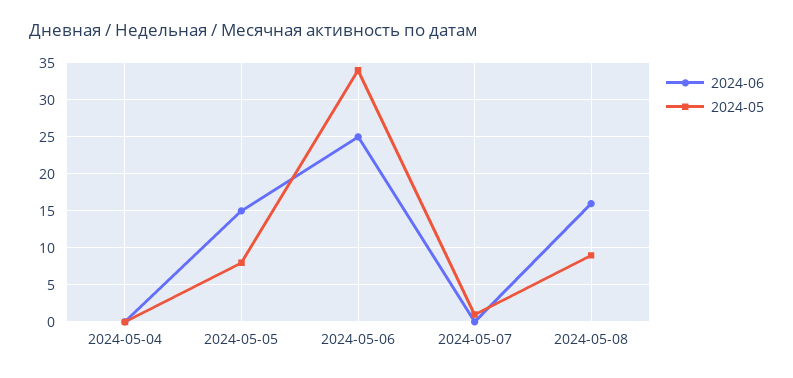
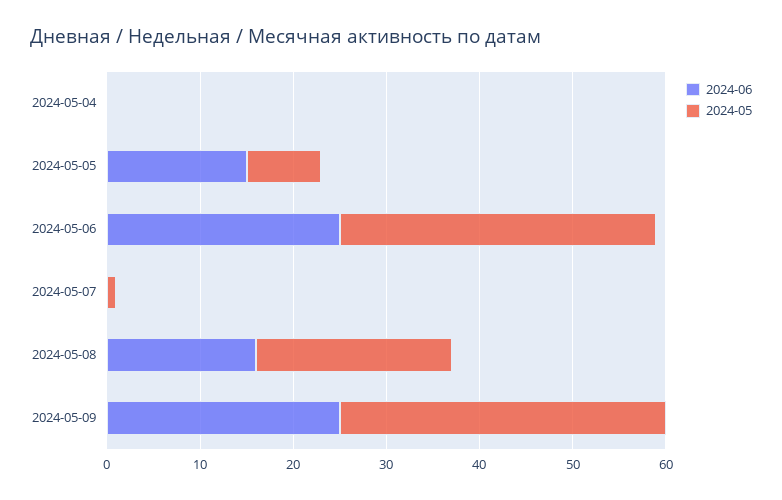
2024-05, 2024-05-08: 9 -> 21
2024-06, 2024-05-09: none -> 25
2024-05, 2024-05-09: none -> 35

